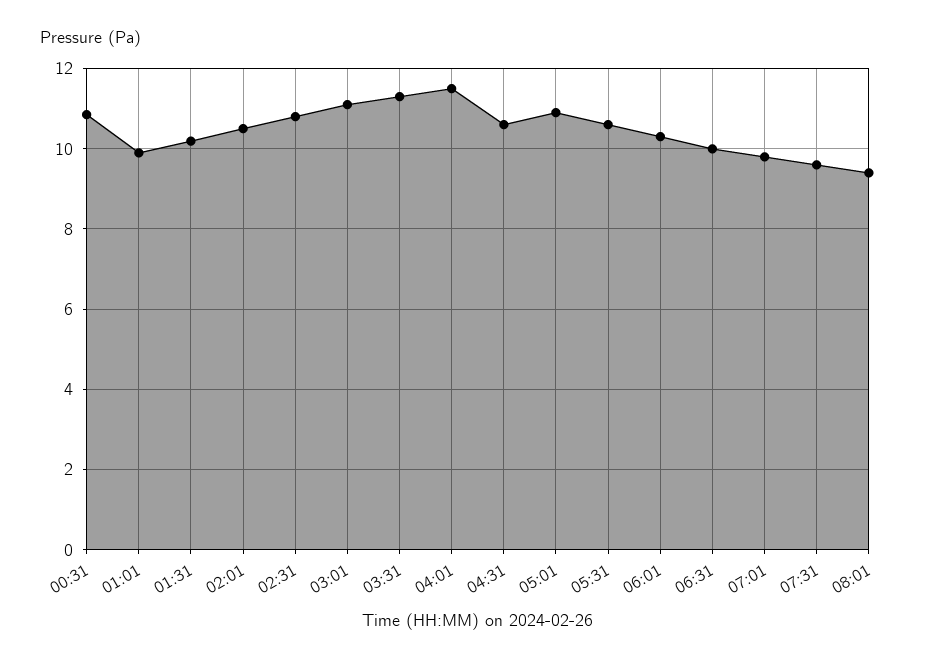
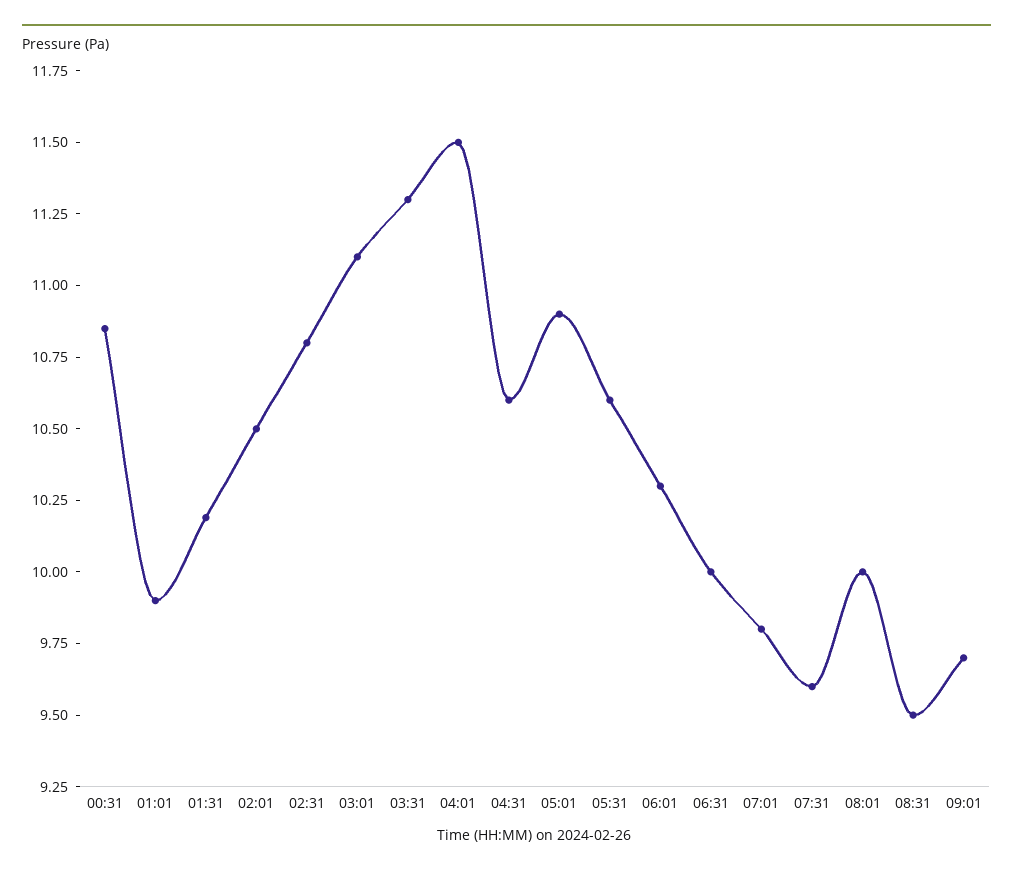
08:01: 9.4 -> 10
08:31: none -> 9.5
09:01: none -> 9.7

